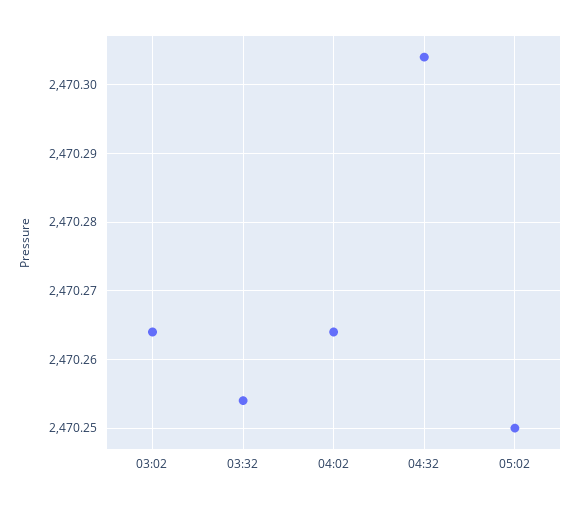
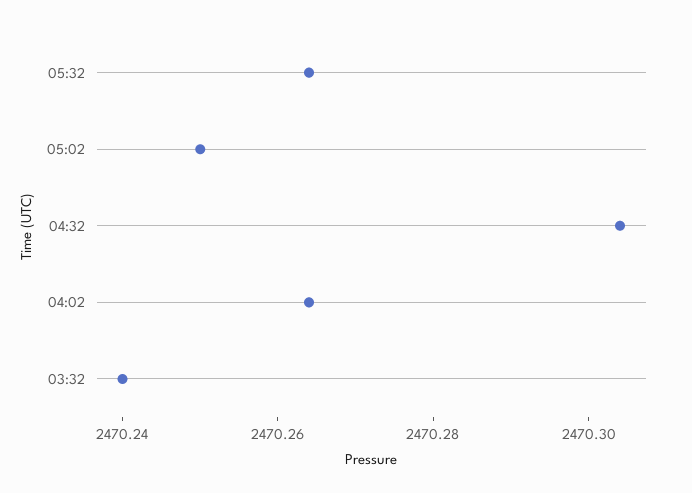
03:02: 2470.264 -> none
03:32: 2470.254 -> 2470.24
05:32: none -> 2470.265

